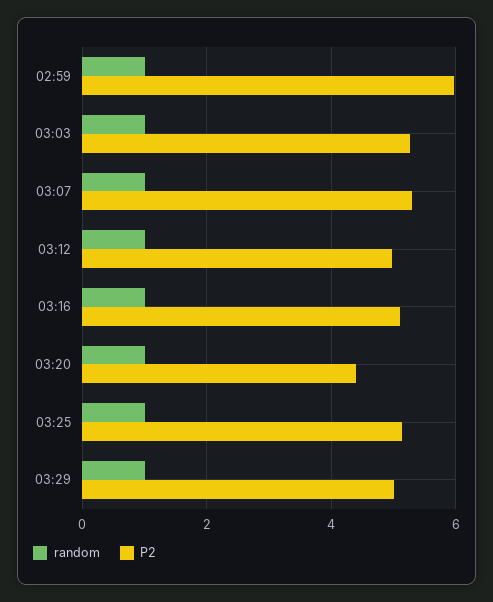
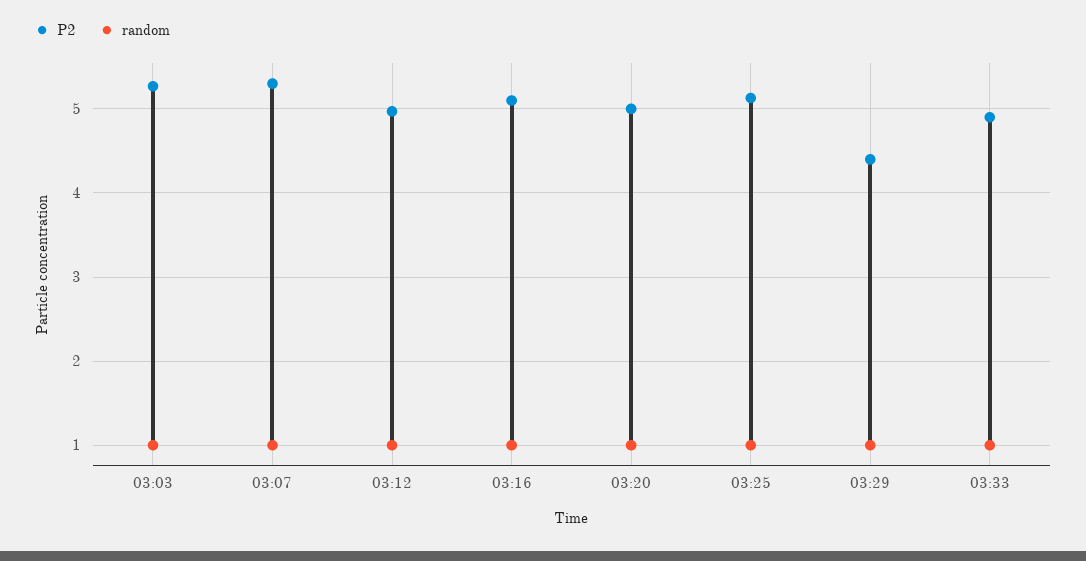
random, 02:59: 1 -> none
P2, 02:59: 6 -> none
P2, 03:20: 4.4 -> 5
P2, 03:29: 5 -> 4.4
P2, 03:33: none -> 4.9
random, 03:33: none -> 1

